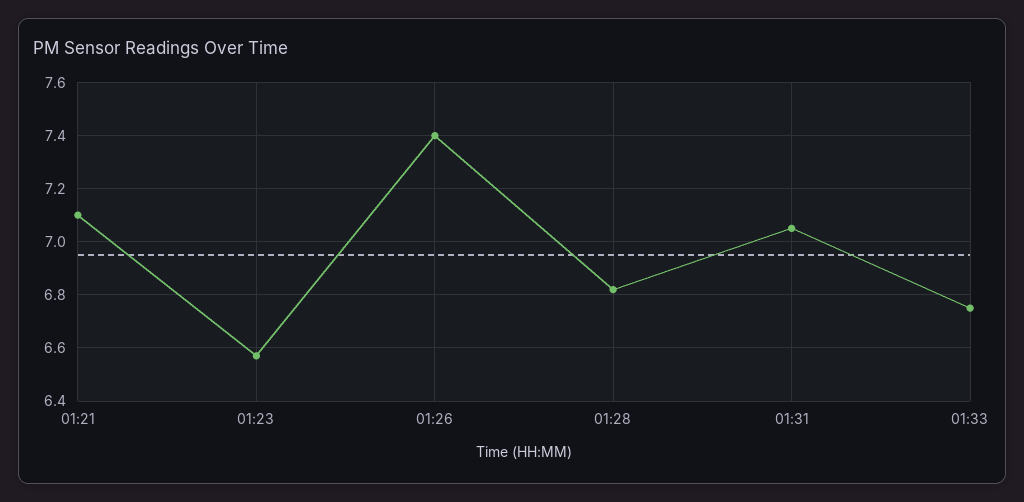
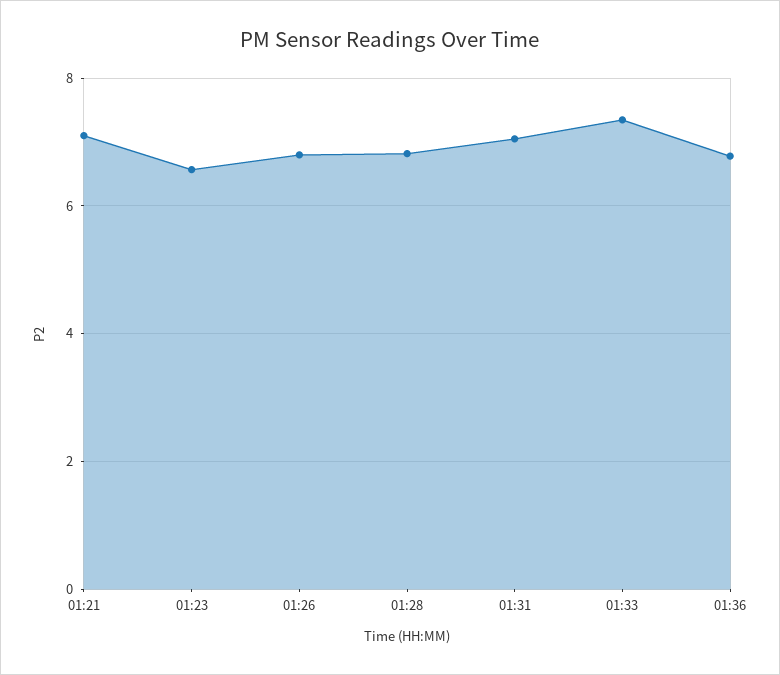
01:26: 7.4 -> 6.8
01:33: 6.75 -> 7.4
01:36: none -> 6.8

